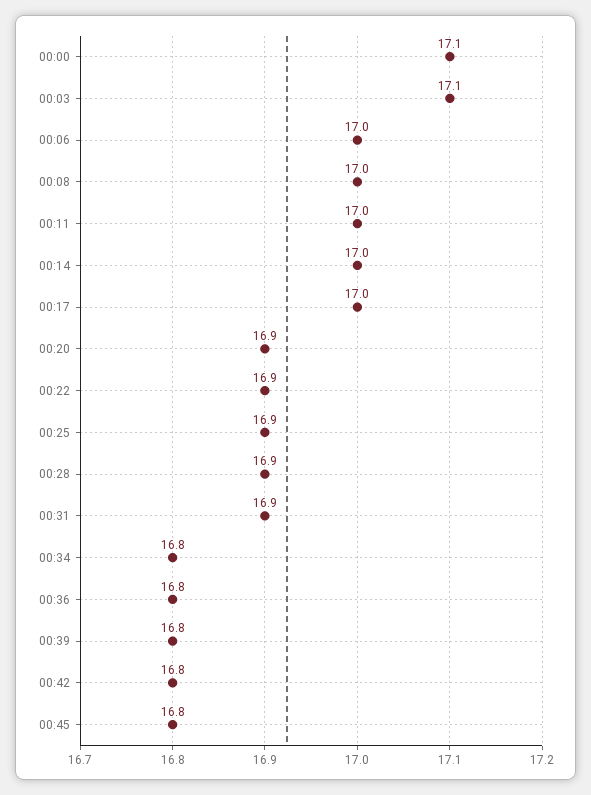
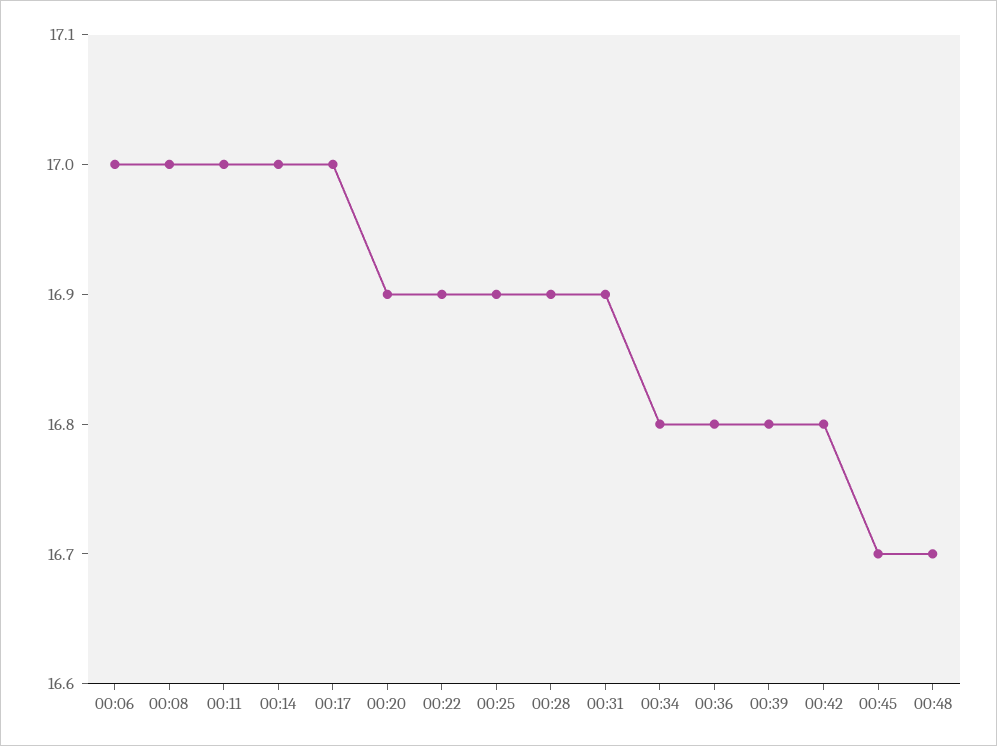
00:00: 17.1 -> none
00:03: 17.1 -> none
00:45: 16.8 -> 16.7
00:48: none -> 16.7

